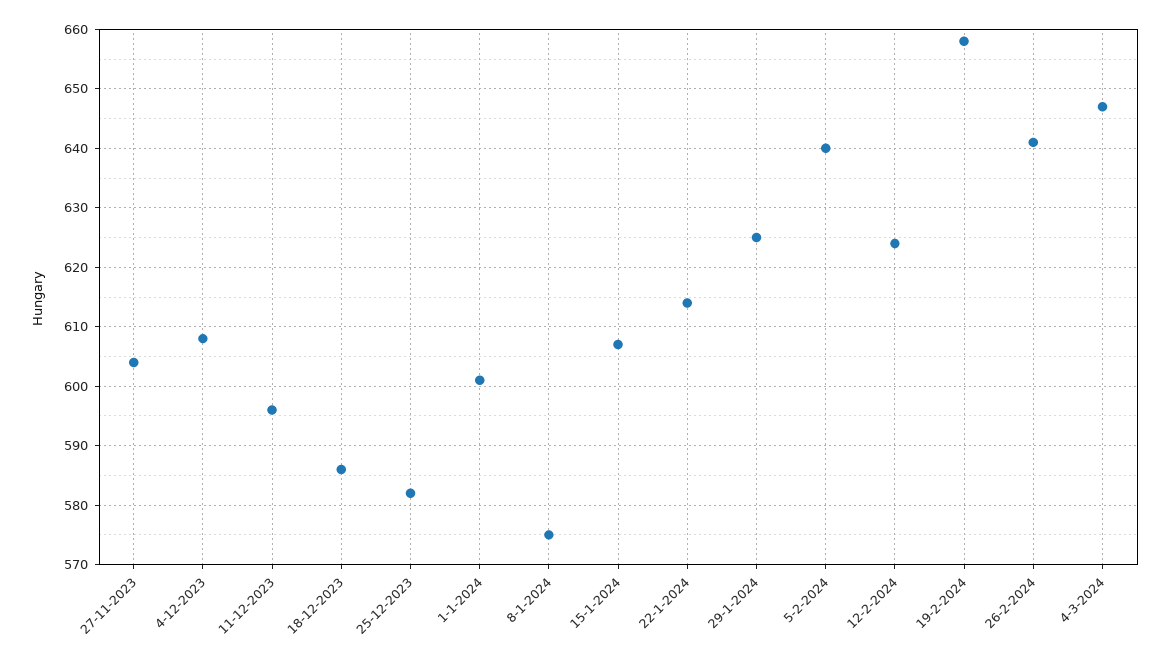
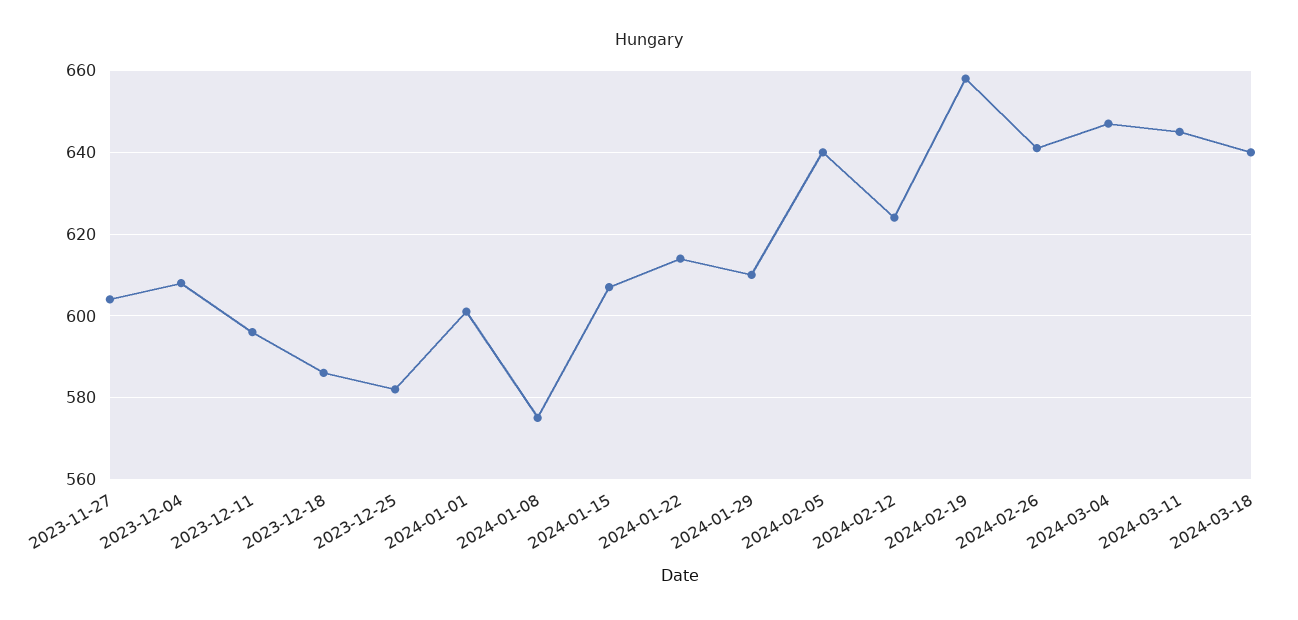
29-1-2024: 625 -> 610
2024-03-11: none -> 645
2024-03-18: none -> 640

